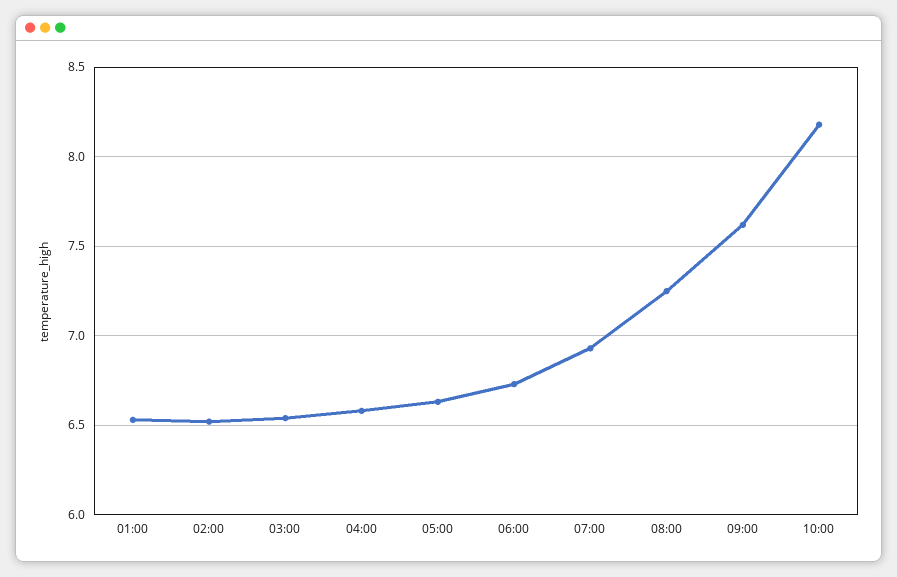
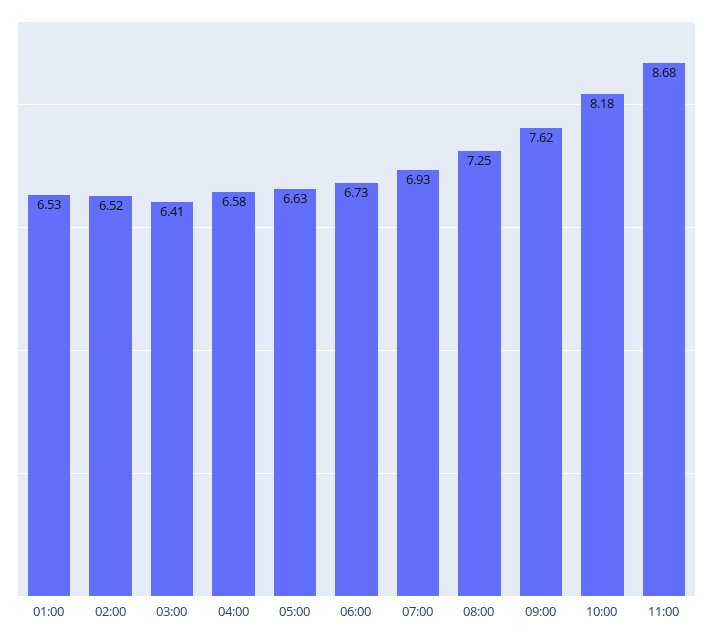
03:00: 6.55 -> 6.41
11:00: none -> 8.68

